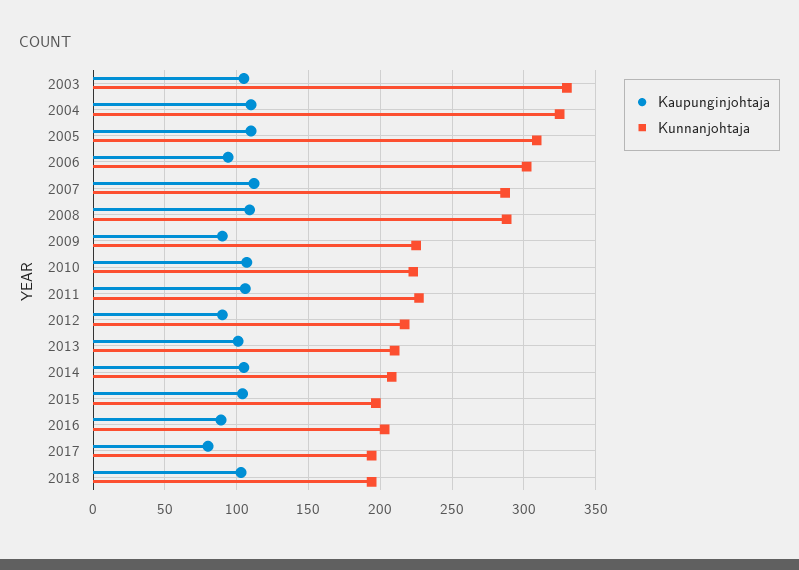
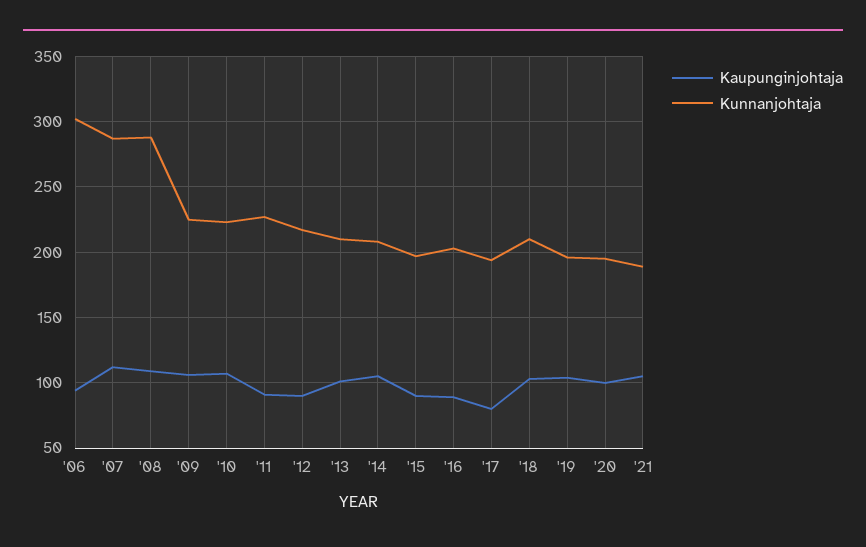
Kaupunginjohtaja, 2003: 105 -> none
Kunnanjohtaja, 2003: 330 -> none
Kaupunginjohtaja, 2004: 110 -> none
Kunnanjohtaja, 2004: 325 -> none
Kaupunginjohtaja, 2005: 110 -> none
Kunnanjohtaja, 2005: 310 -> none
Kaupunginjohtaja, 2009: 90 -> 105
Kaupunginjohtaja, 2011: 105 -> 90
Kaupunginjohtaja, 2015: 105 -> 90
Kunnanjohtaja, 2018: 195 -> 210
Kaupunginjohtaja, '19: none -> 105
Kunnanjohtaja, '19: none -> 195
Kaupunginjohtaja, '20: none -> 100
Kunnanjohtaja, '20: none -> 195
Kaupunginjohtaja, '21: none -> 105
Kunnanjohtaja, '21: none -> 190

